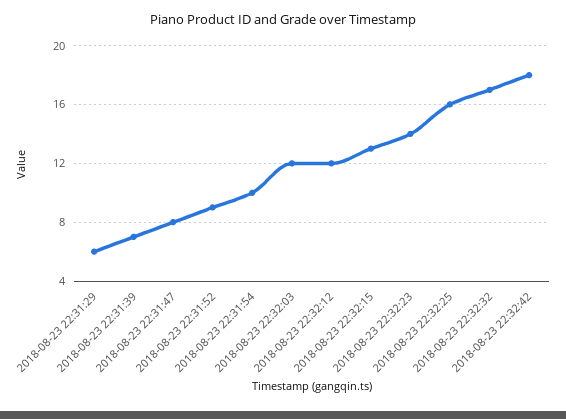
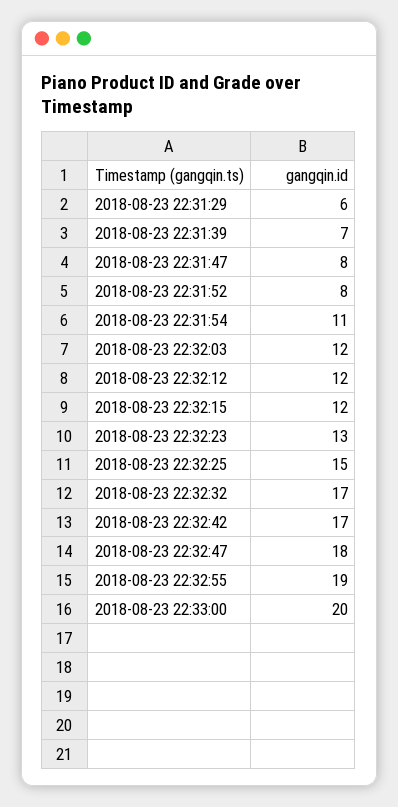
2018-08-23 22:31:52: 9 -> 8
2018-08-23 22:31:54: 10 -> 11
2018-08-23 22:32:15: 13 -> 12
2018-08-23 22:32:23: 14 -> 13
2018-08-23 22:32:25: 16 -> 15
2018-08-23 22:32:42: 18 -> 17
2018-08-23 22:32:47: none -> 18
2018-08-23 22:32:55: none -> 19
2018-08-23 22:33:00: none -> 20

